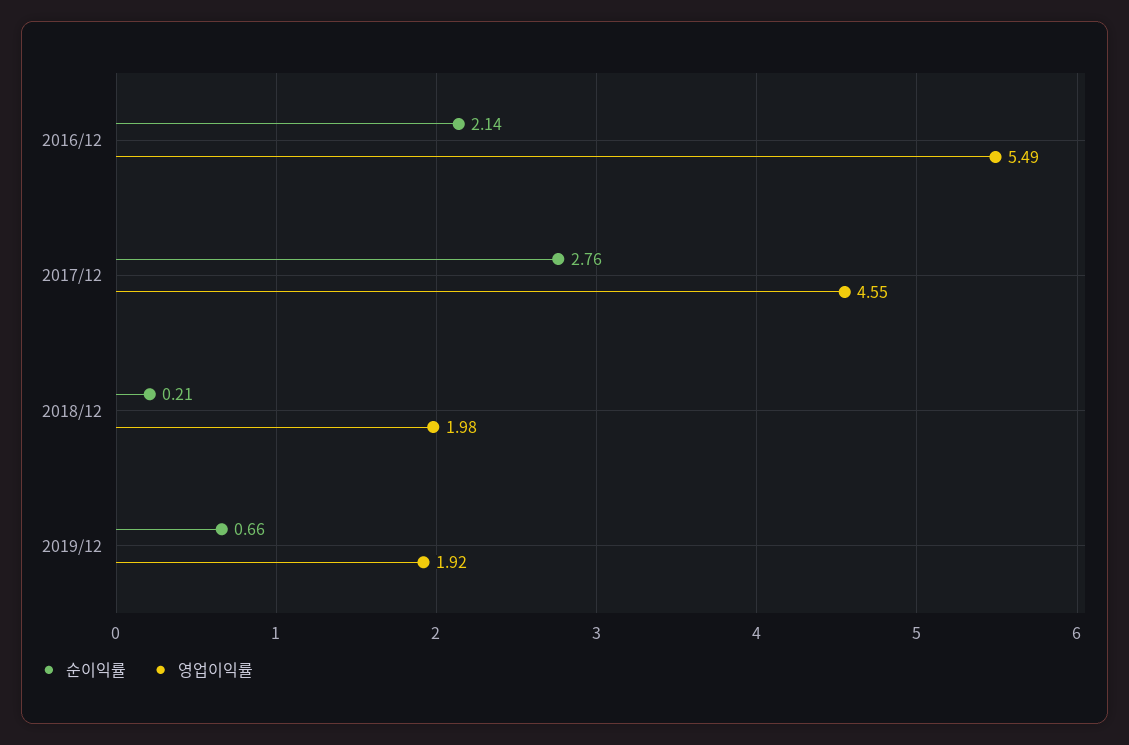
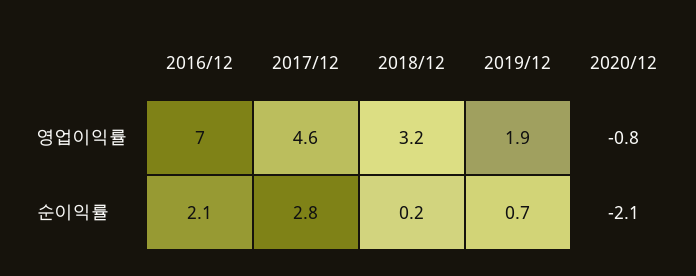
영업이익률, 2016/12: 5.49 -> 7
영업이익률, 2018/12: 1.98 -> 3.2
영업이익률, 2020/12: none -> -0.8
순이익률, 2020/12: none -> -2.1

